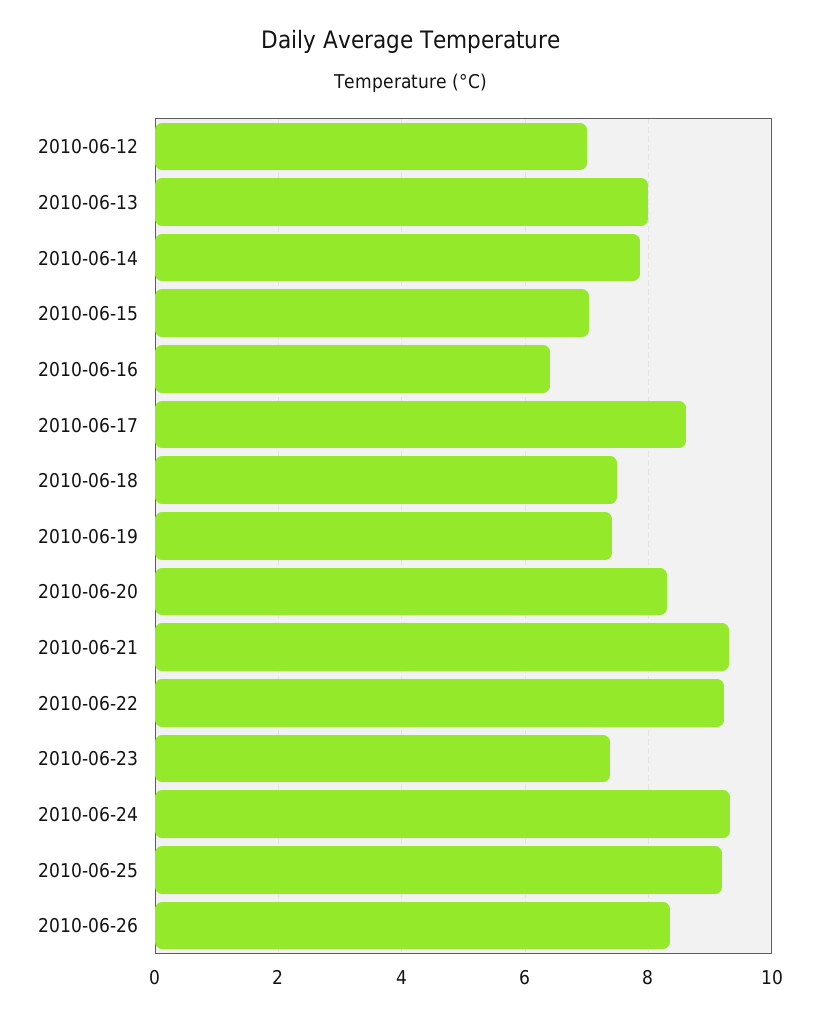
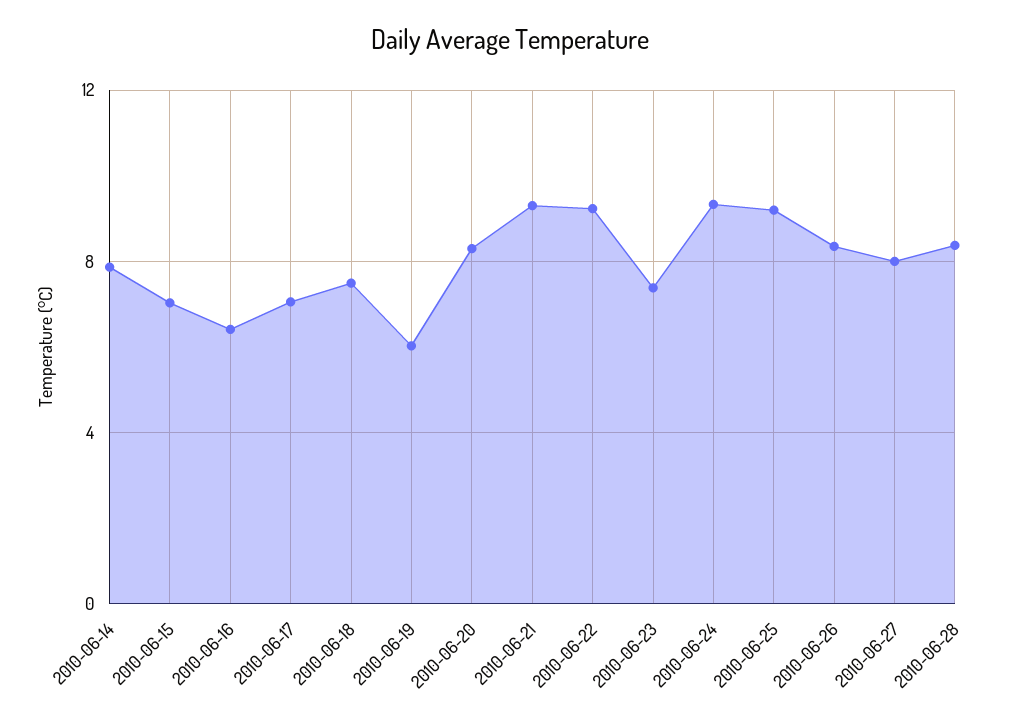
2010-06-12: 7 -> none
2010-06-13: 8 -> none
2010-06-17: 8.6 -> 7
2010-06-19: 7.4 -> 6
2010-06-27: none -> 8
2010-06-28: none -> 8.5

